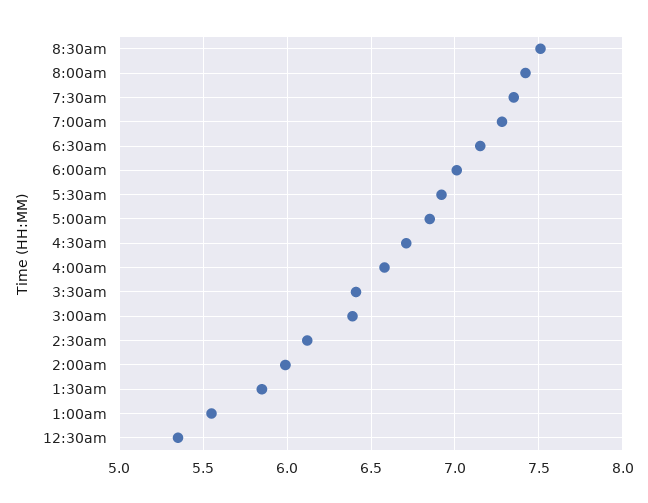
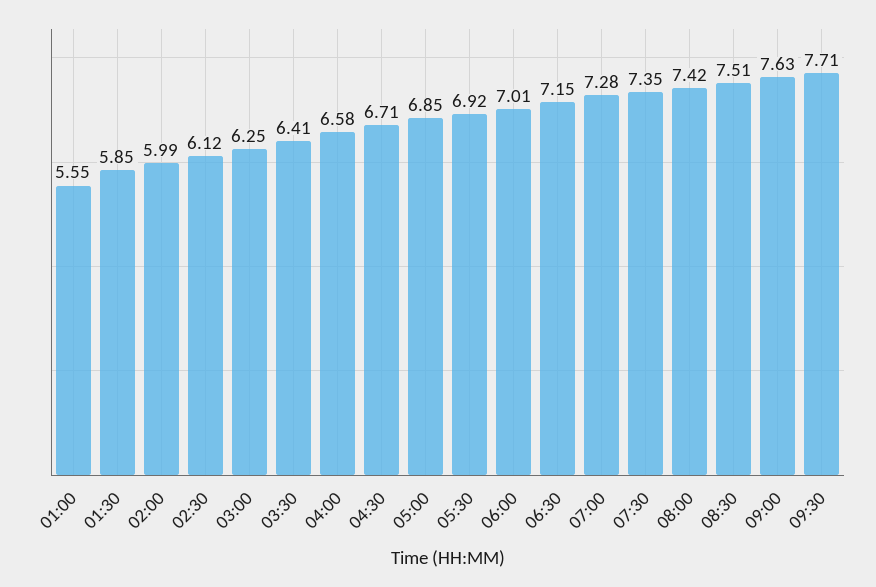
3:00am: 6.4 -> 6.25
12:30am: 5.35 -> none
09:00: none -> 7.63
09:30: none -> 7.71

